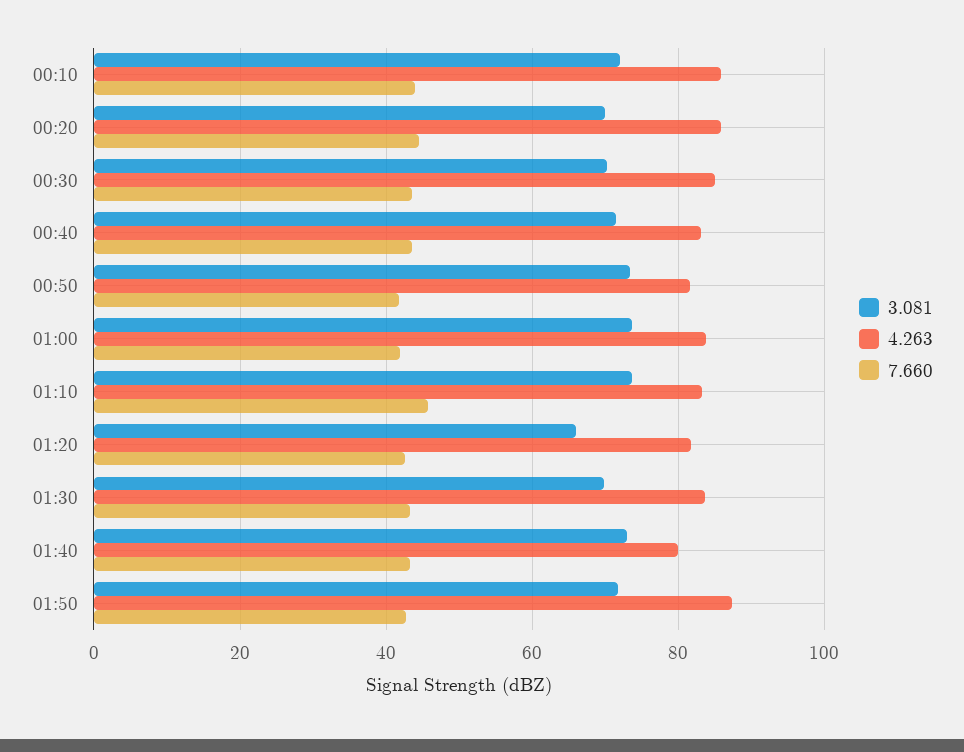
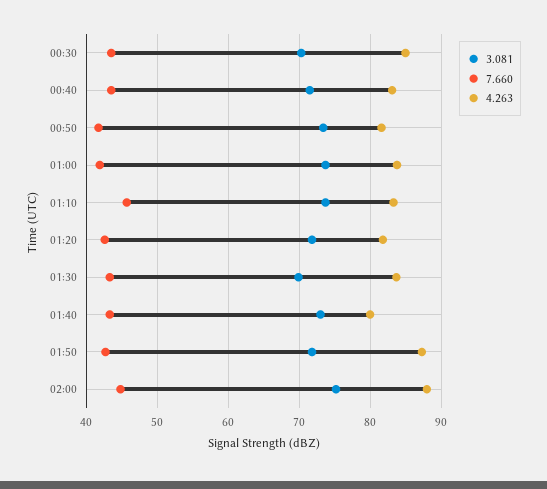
3.081, 00:10: 72 -> none
4.263, 00:10: 86 -> none
7.660, 00:10: 44 -> none
3.081, 00:20: 70 -> none
4.263, 00:20: 86 -> none
7.660, 00:20: 44 -> none
3.081, 01:20: 66 -> 72
3.081, 02:00: none -> 75
7.660, 02:00: none -> 45
4.263, 02:00: none -> 88

